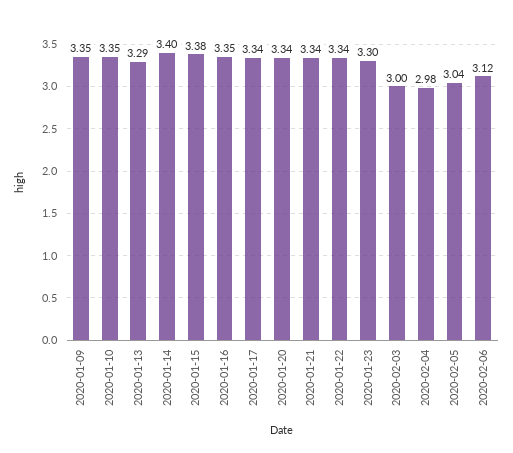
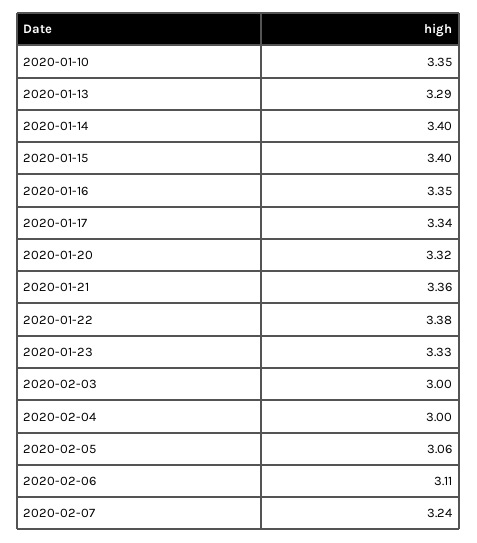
2020-01-09: 3.35 -> none
2020-01-15: 3.38 -> 3.4
2020-01-20: 3.34 -> 3.32
2020-01-21: 3.34 -> 3.36
2020-01-22: 3.34 -> 3.38
2020-01-23: 3.3 -> 3.33
2020-02-04: 2.98 -> 3
2020-02-05: 3.04 -> 3.06
2020-02-06: 3.12 -> 3.11
2020-02-07: none -> 3.24

